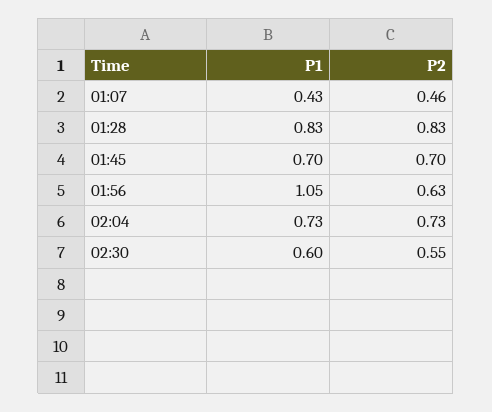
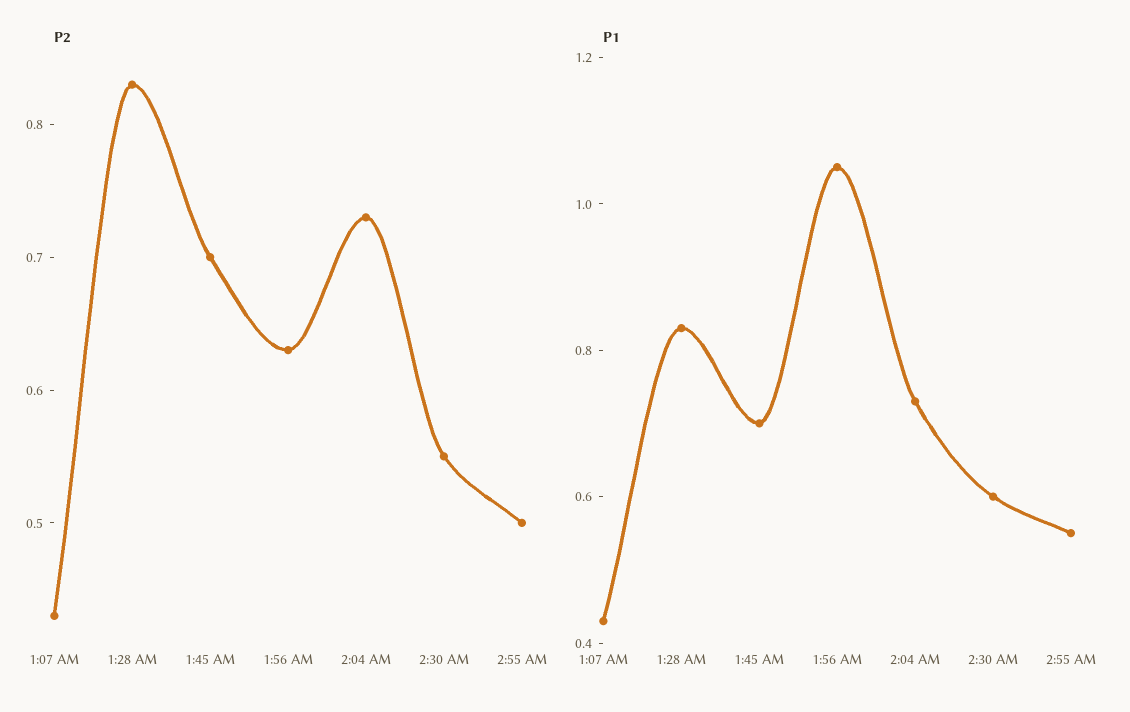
P2, 01:07: 0.46 -> 0.43
P2, 2:55 AM: none -> 0.5
P1, 2:55 AM: none -> 0.55

